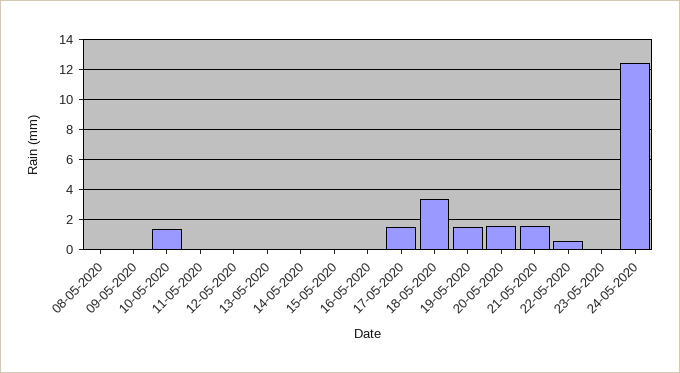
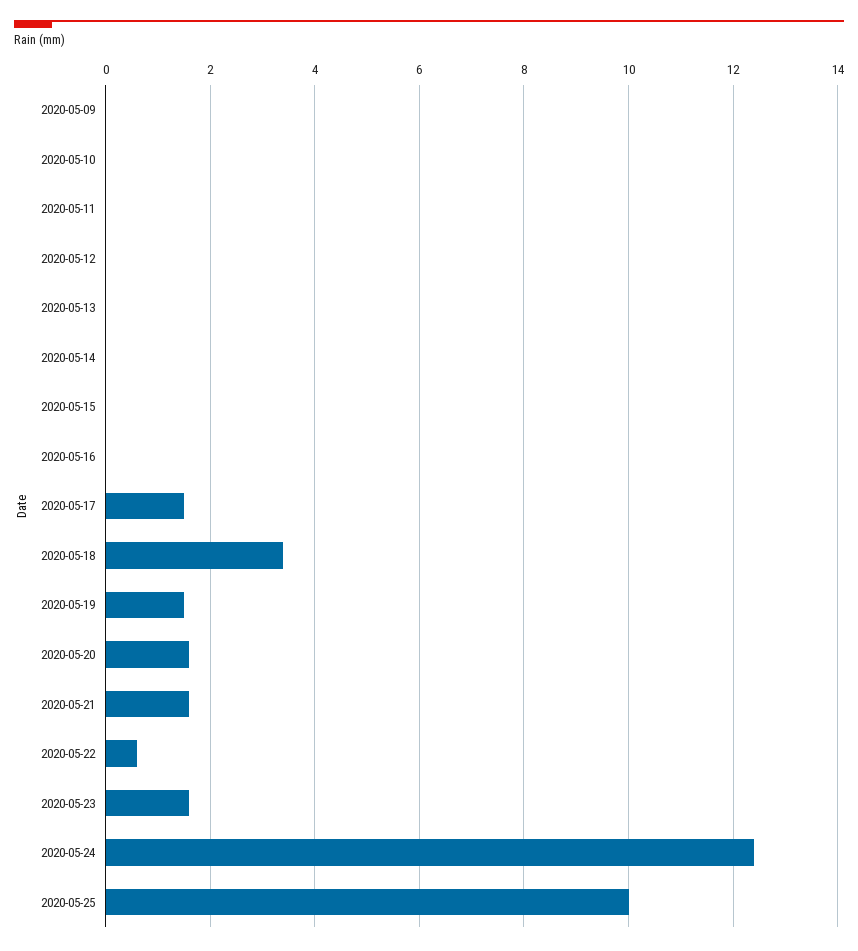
08-05-2020: 0 -> none
10-05-2020: 1.5 -> 0
23-05-2020: 0 -> 1.5
2020-05-25: none -> 10

